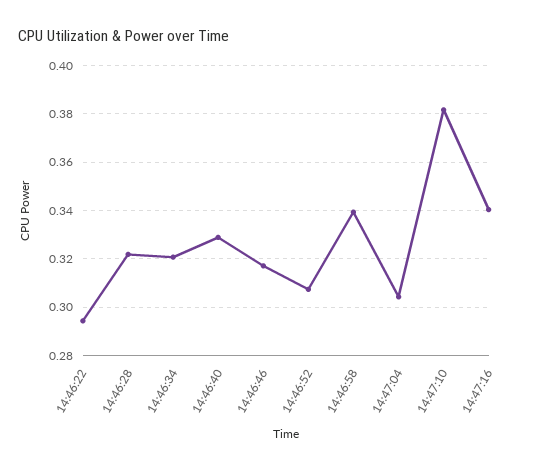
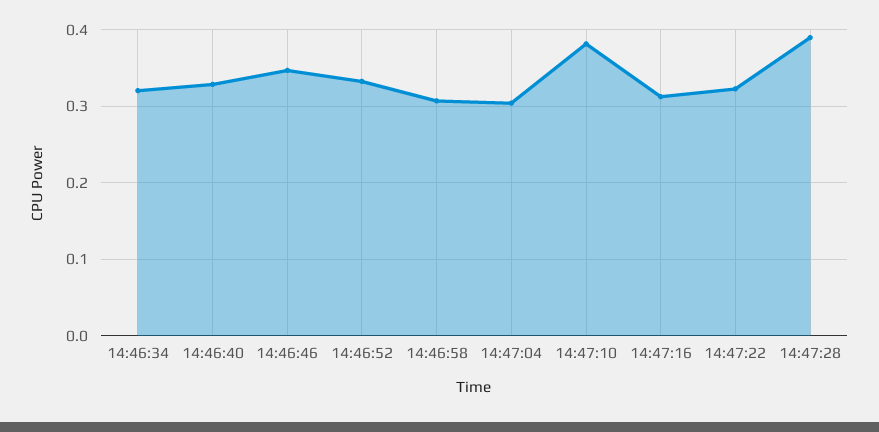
14:46:22: 0.295 -> none
14:46:28: 0.3225 -> none
14:46:46: 0.3175 -> 0.35
14:46:52: 0.3075 -> 0.33
14:46:58: 0.34 -> 0.31
14:47:16: 0.34 -> 0.31
14:47:22: none -> 0.32
14:47:28: none -> 0.39

